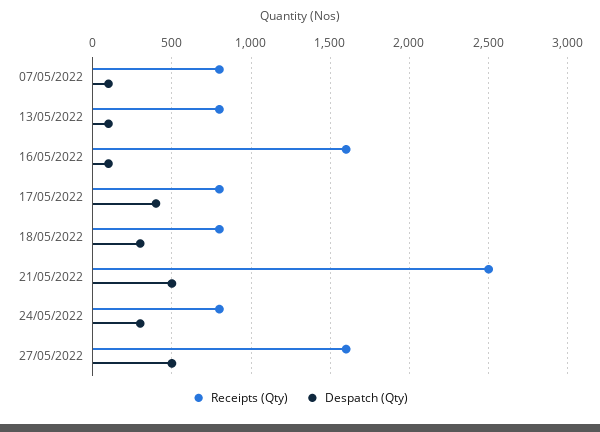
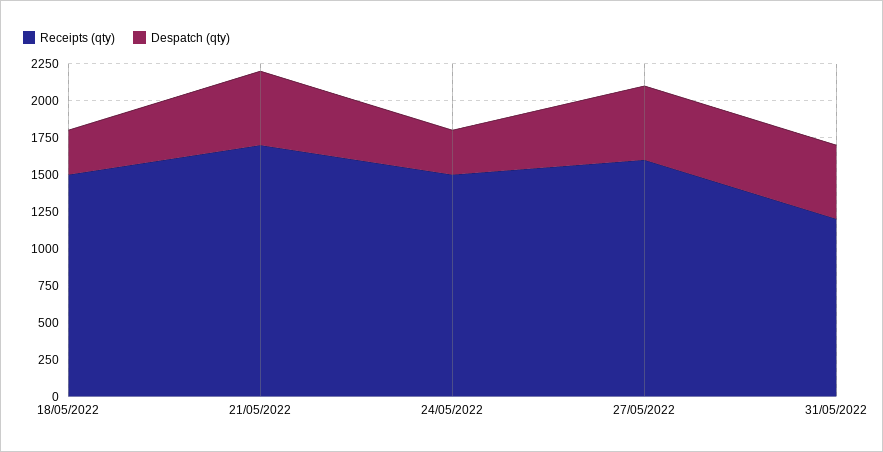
Receipts (Qty), 07/05/2022: 800 -> none
Despatch (Qty), 07/05/2022: 100 -> none
Receipts (Qty), 13/05/2022: 800 -> none
Despatch (Qty), 13/05/2022: 100 -> none
Receipts (Qty), 16/05/2022: 1600 -> none
Despatch (Qty), 16/05/2022: 100 -> none
Receipts (Qty), 17/05/2022: 800 -> none
Despatch (Qty), 17/05/2022: 400 -> none
Receipts (Qty), 18/05/2022: 800 -> 1500
Receipts (Qty), 21/05/2022: 2500 -> 1750
Receipts (Qty), 24/05/2022: 800 -> 1500
Receipts (Qty), 31/05/2022: none -> 1250
Despatch (Qty), 31/05/2022: none -> 500

